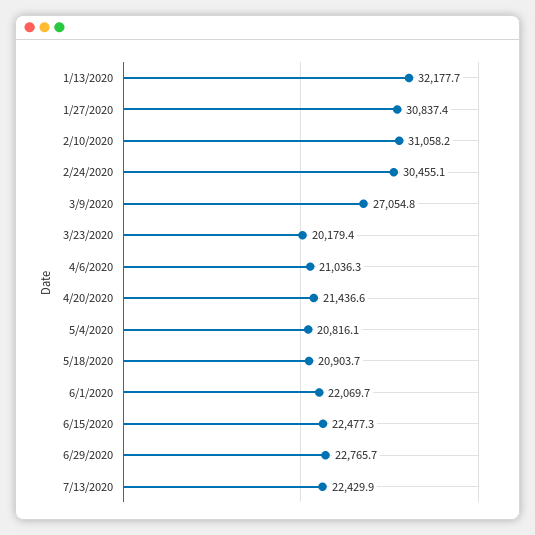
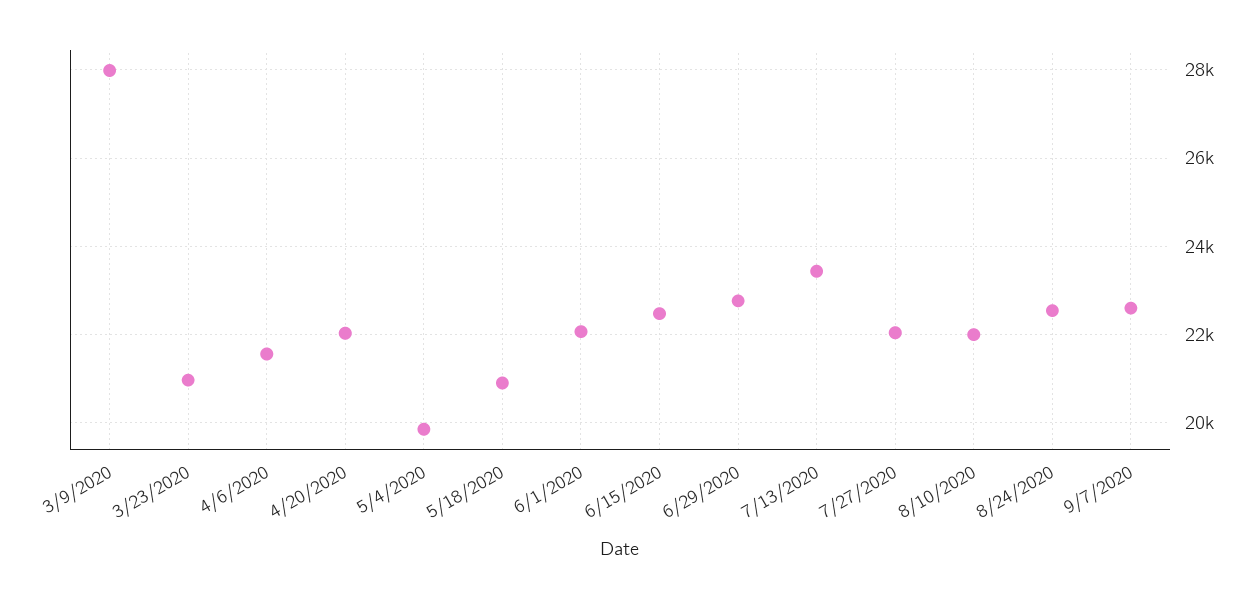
1/13/2020: 32177.7 -> none
1/27/2020: 30837.4 -> none
2/10/2020: 31058.2 -> none
2/24/2020: 30455.1 -> none
3/9/2020: 27054.8 -> 28000
3/23/2020: 20179.4 -> 21000
4/6/2020: 21036.3 -> 21600
4/20/2020: 21436.6 -> 22000
5/4/2020: 20816.1 -> 19800
7/13/2020: 22429.9 -> 23400
7/27/2020: none -> 22000
8/10/2020: none -> 22000
8/24/2020: none -> 22600
9/7/2020: none -> 22600

